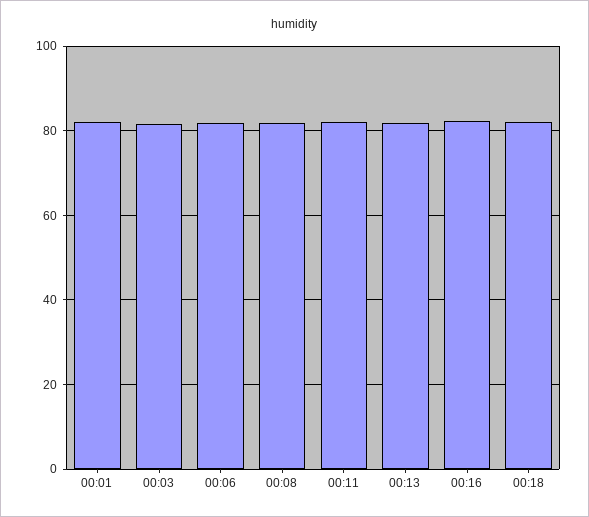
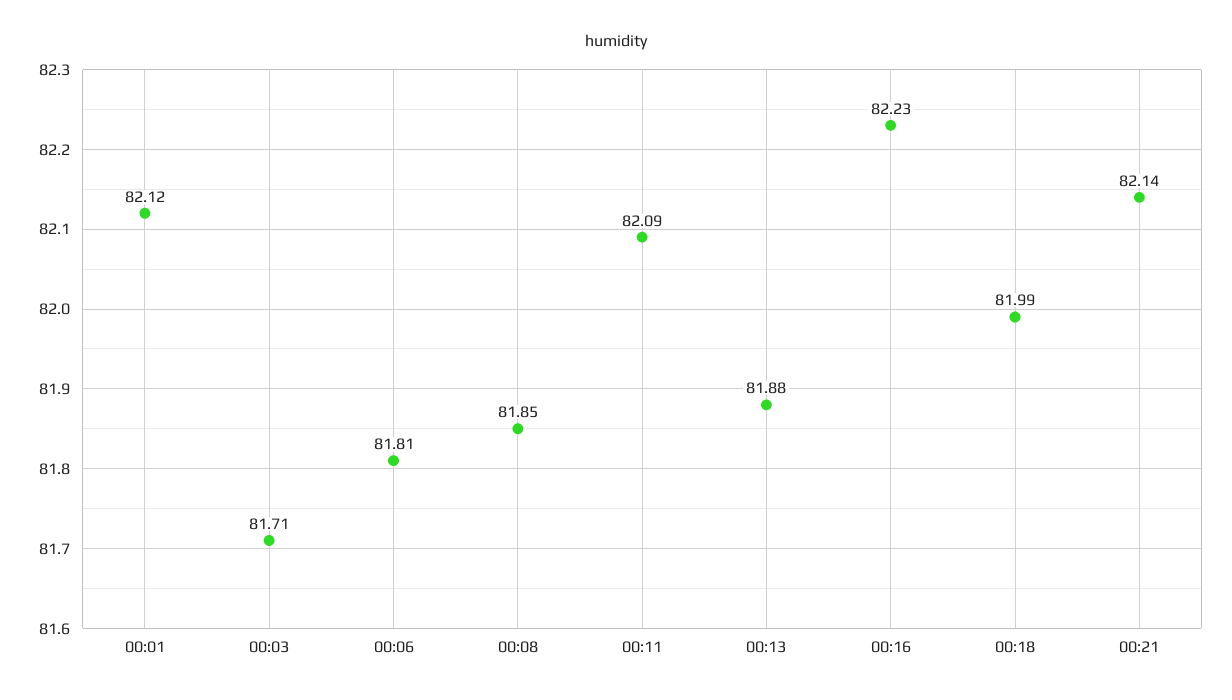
00:21: none -> 82.14

